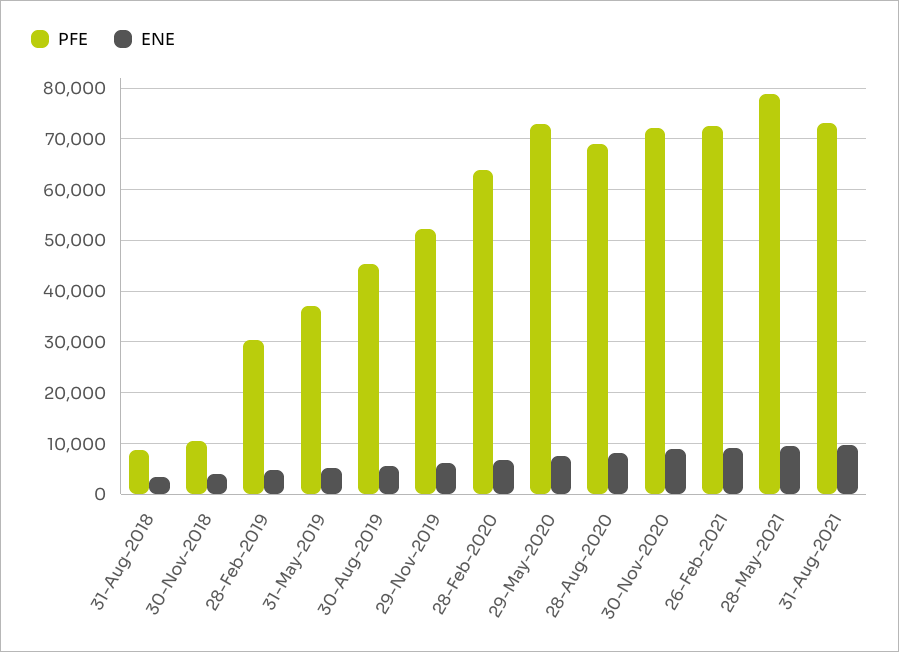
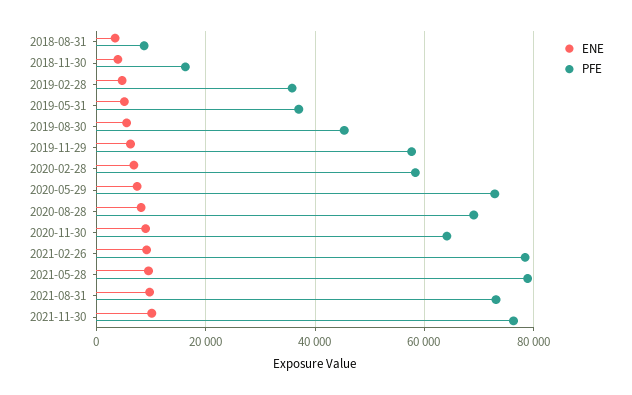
PFE, 30-Nov-2018: 10000 -> 16000
PFE, 28-Feb-2019: 30000 -> 36000
PFE, 29-Nov-2019: 52000 -> 58000
PFE, 28-Feb-2020: 64000 -> 58000
PFE, 30-Nov-2020: 72000 -> 64000
PFE, 26-Feb-2021: 72000 -> 78000
ENE, 2021-11-30: none -> 10000
PFE, 2021-11-30: none -> 76000

